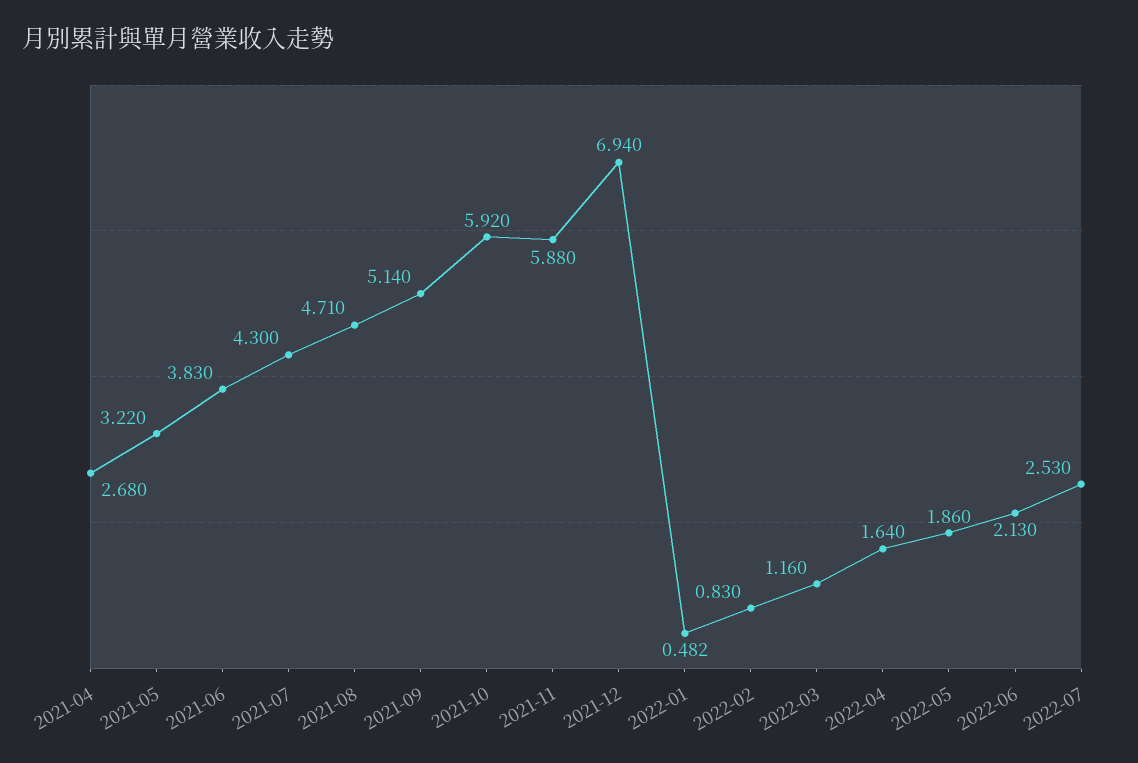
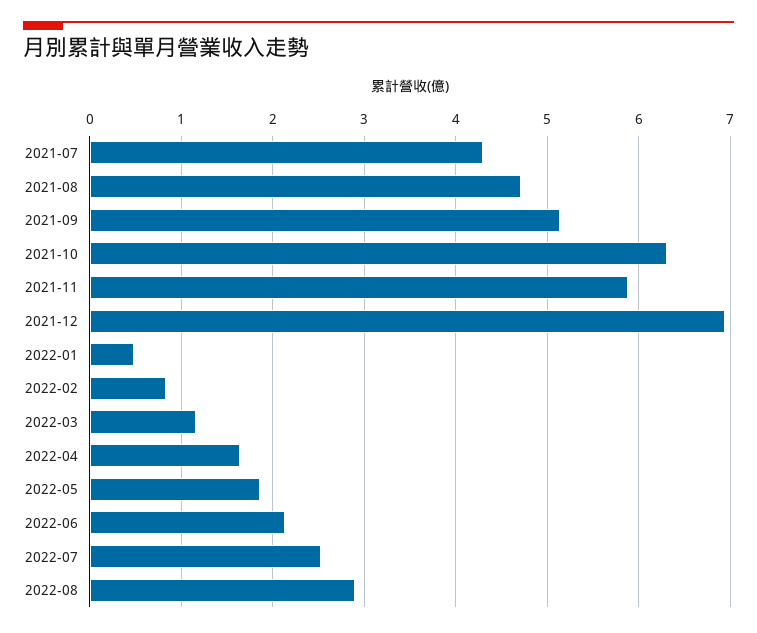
2021-04: 2.68 -> none
2021-05: 3.22 -> none
2021-06: 3.83 -> none
2021-10: 5.92 -> 6.3
2022-08: none -> 2.9

